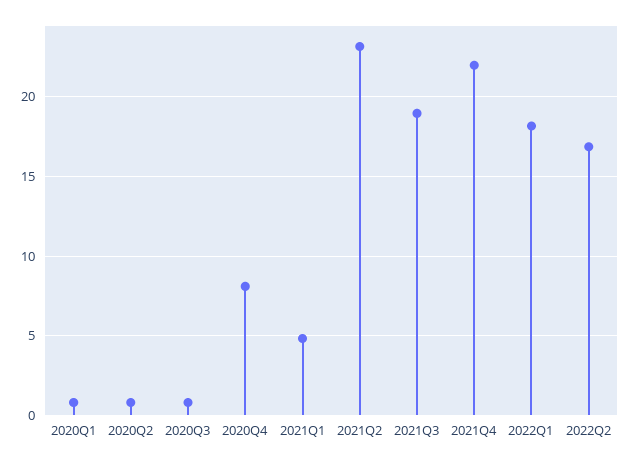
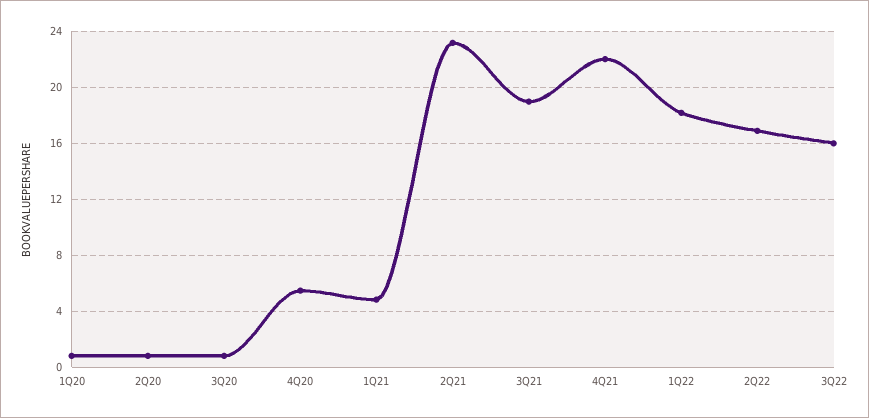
2020Q4: 8 -> 5.5
3Q22: none -> 16

